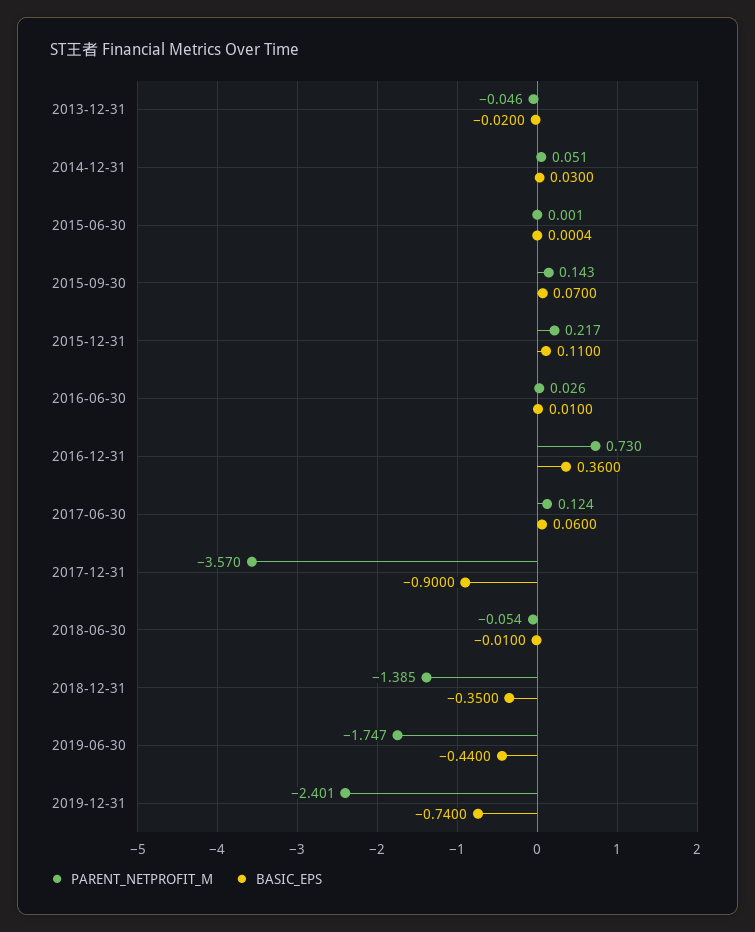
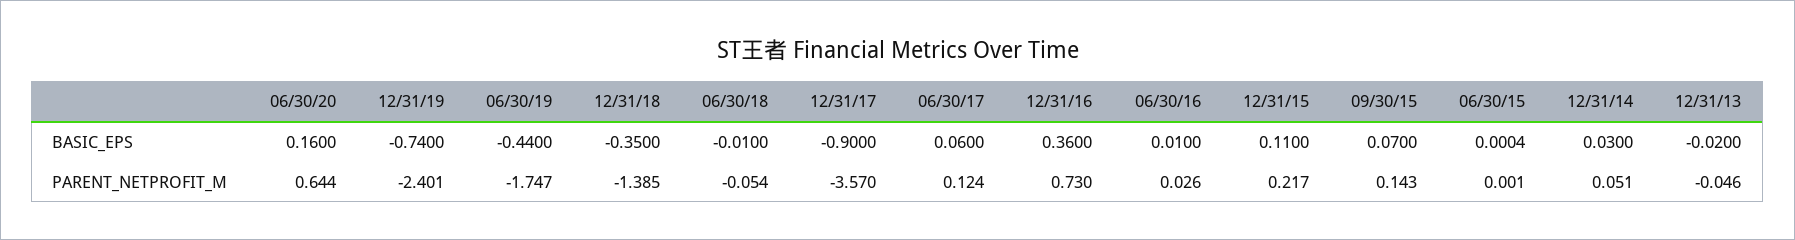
BASIC_EPS, 06/30/20: none -> 0.16
PARENT_NETPROFIT_M, 06/30/20: none -> 0.644

